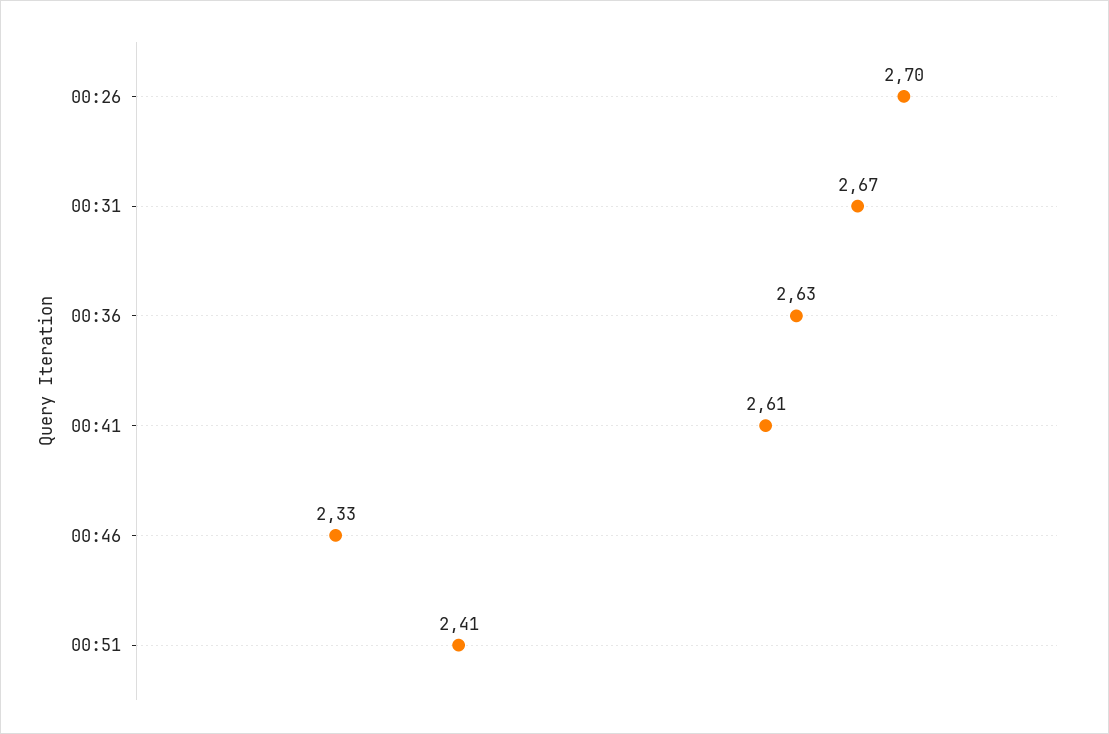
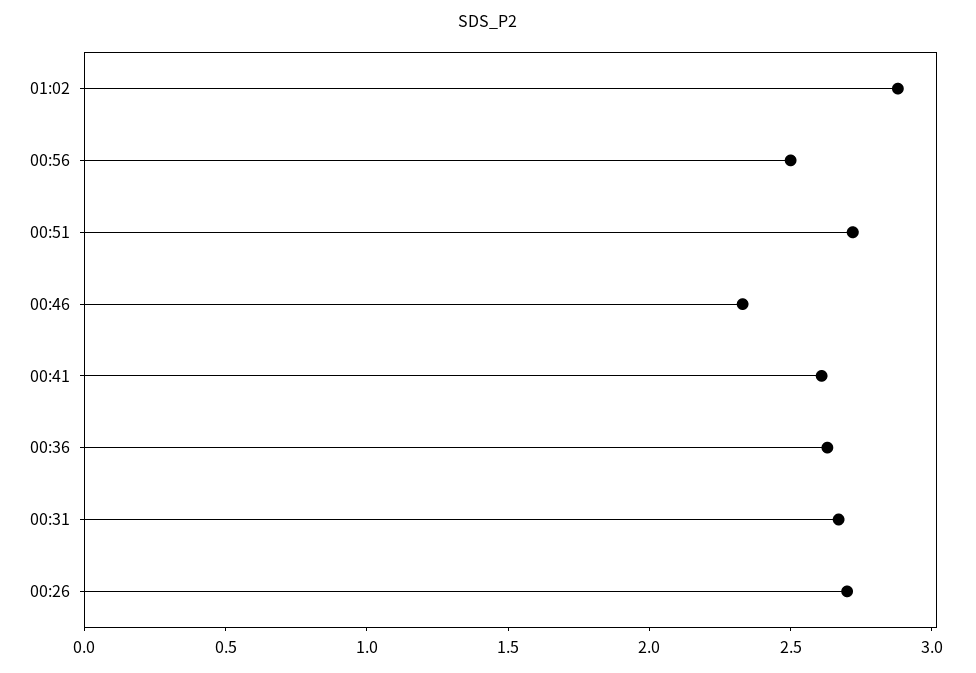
00:51: 2.41 -> 2.7
01:02: none -> 2.9
00:56: none -> 2.5

